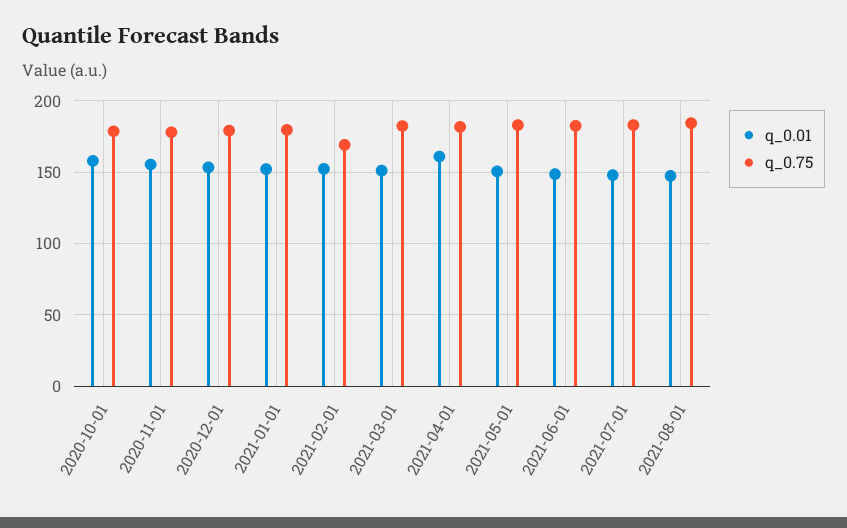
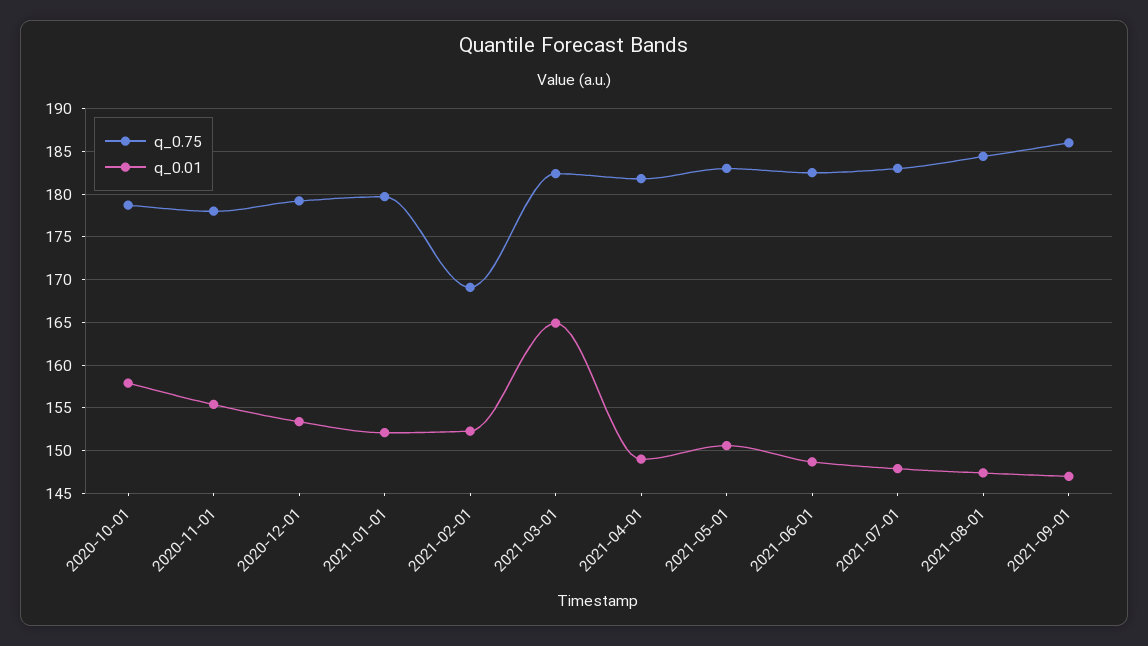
q_0.01, 2021-03-01: 150 -> 165
q_0.01, 2021-04-01: 160 -> 149
q_0.75, 2021-09-01: none -> 186
q_0.01, 2021-09-01: none -> 147

